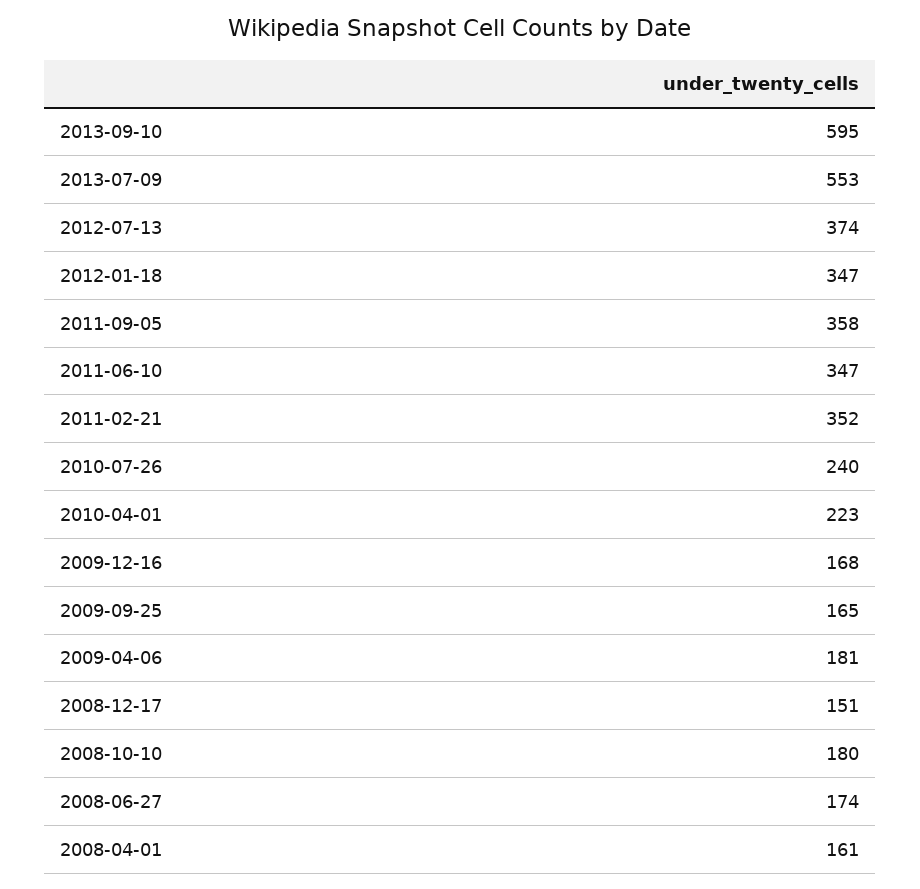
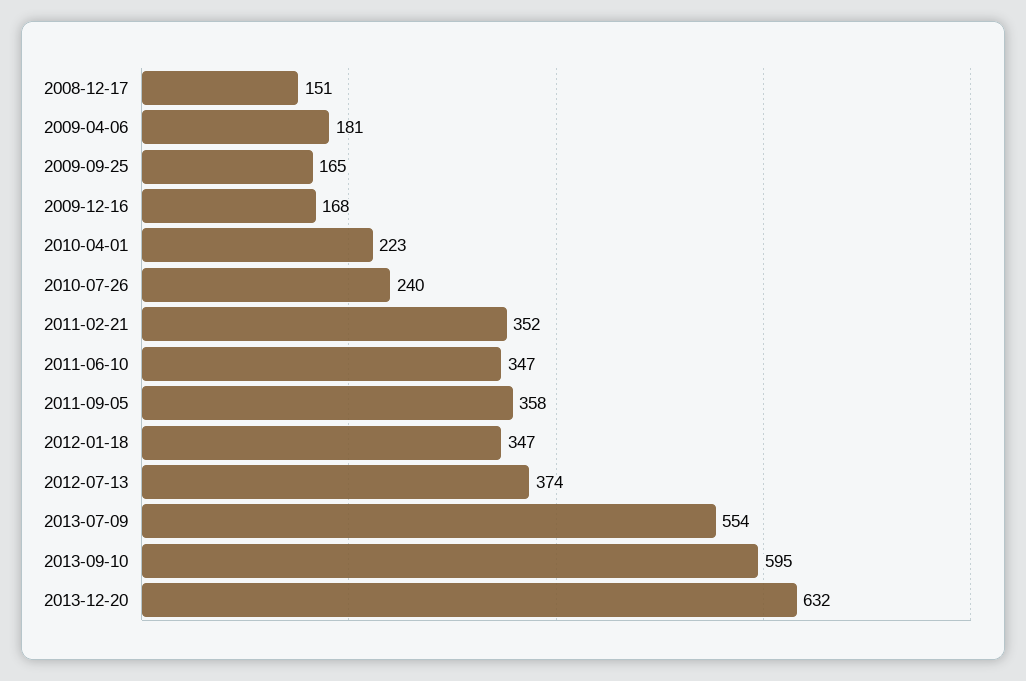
2013-07-09: 553 -> 554
2008-10-10: 180 -> none
2008-06-27: 174 -> none
2008-04-01: 161 -> none
2013-12-20: none -> 632

